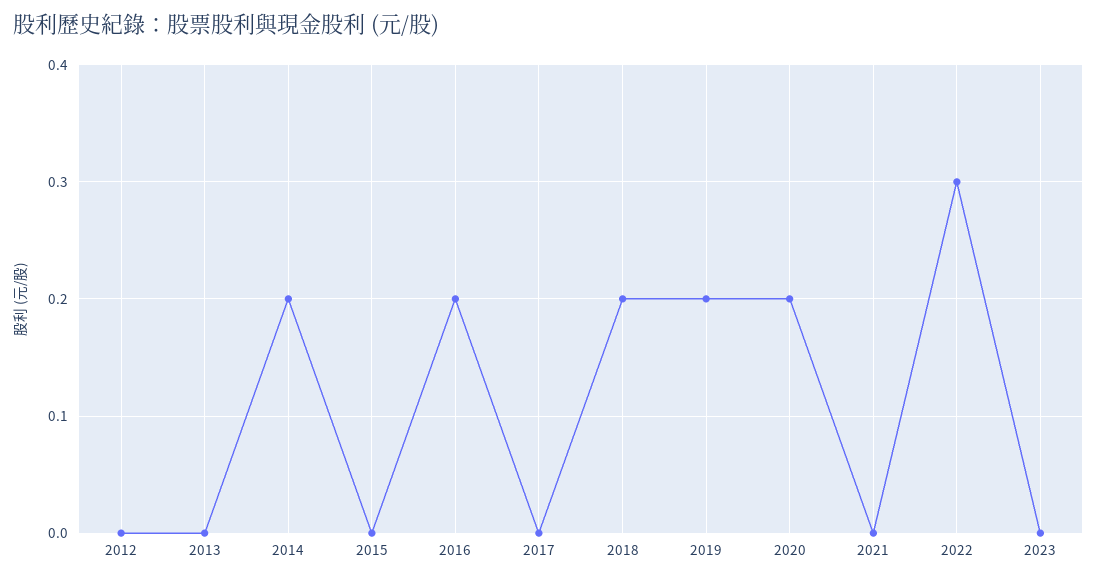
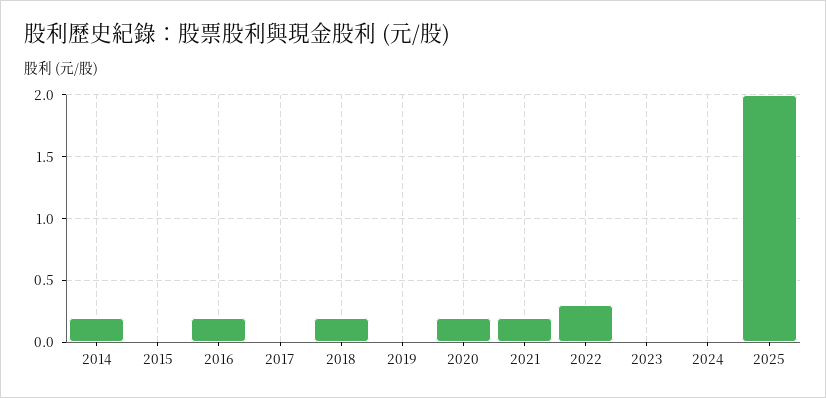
2012: 0 -> none
2013: 0 -> none
2019: 0.2 -> 0
2021: 0 -> 0.2
2024: none -> 0
2025: none -> 2

